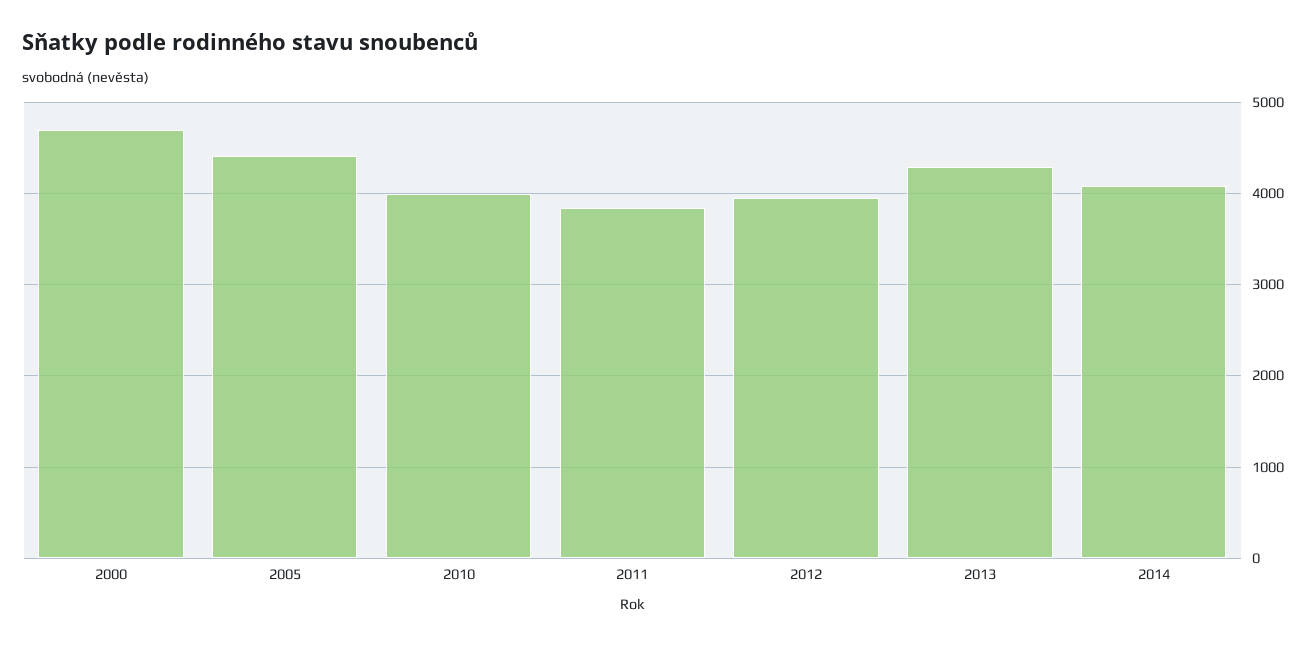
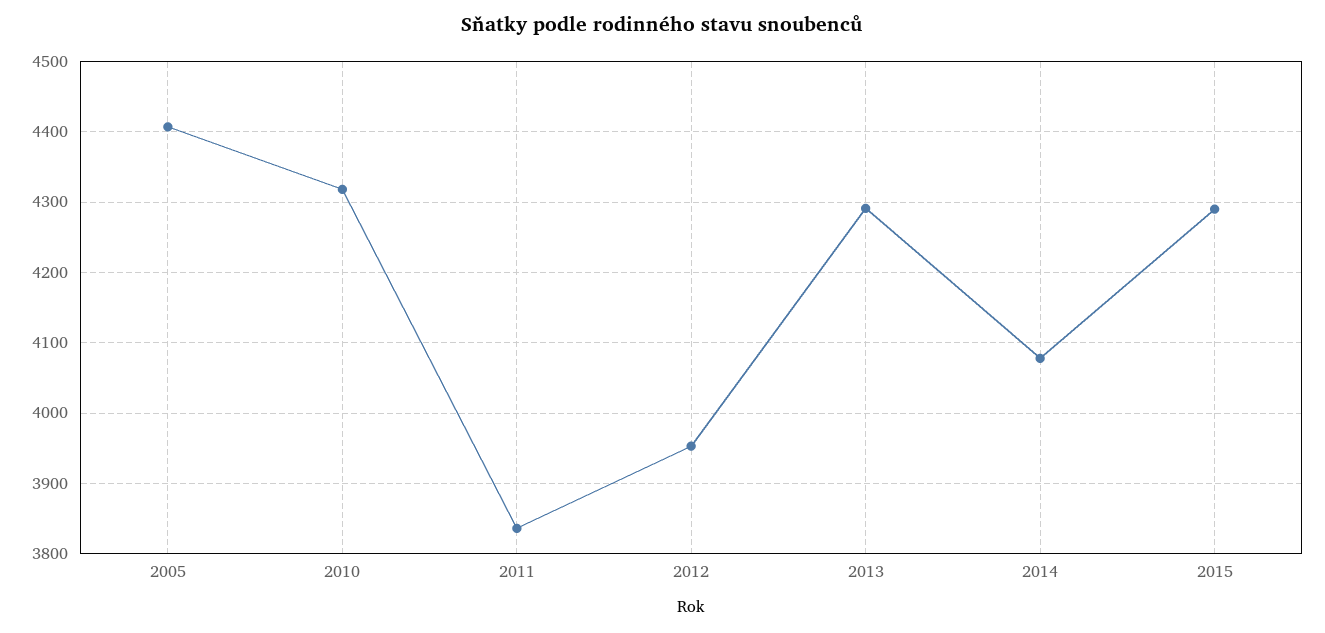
2000: 4700 -> none
2010: 4000 -> 4320
2015: none -> 4290

